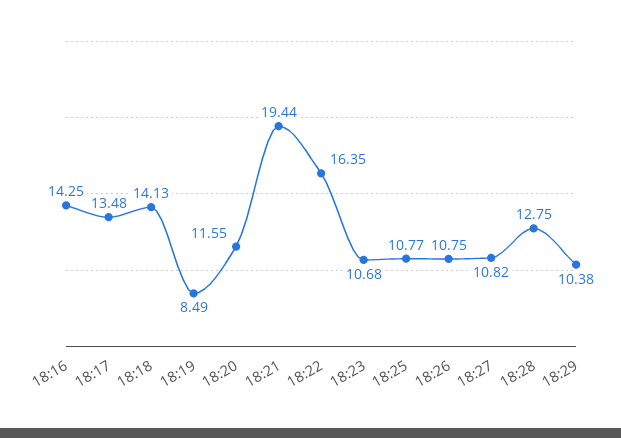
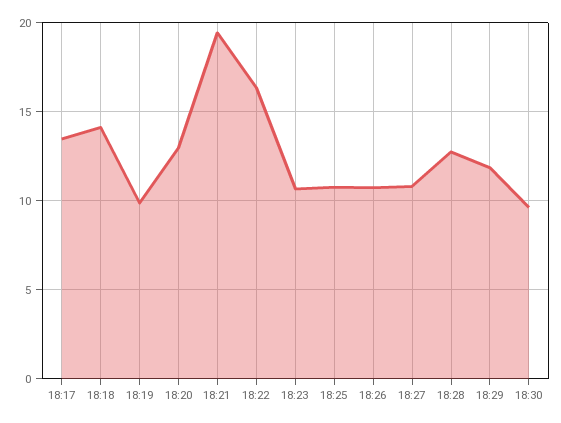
18:16: 14.25 -> none
18:19: 8.49 -> 10
18:20: 11.55 -> 13
18:29: 10.38 -> 12
18:30: none -> 9.5

